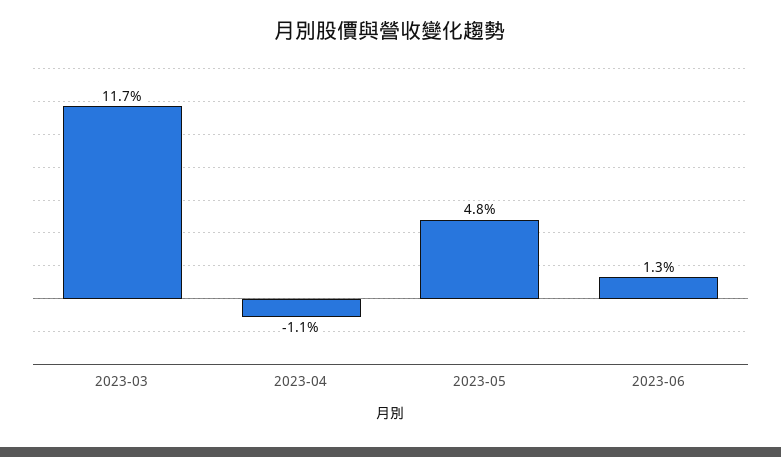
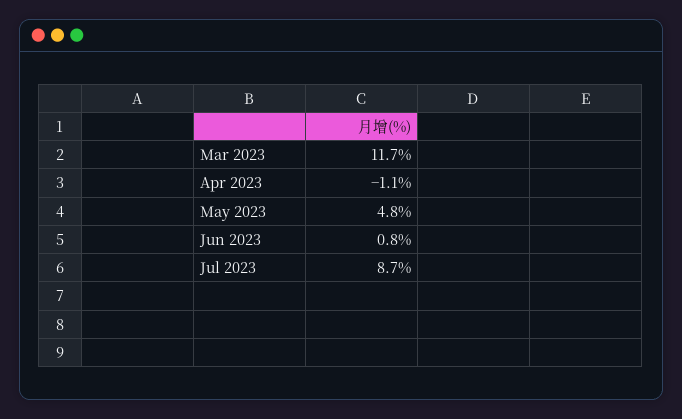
2023-06: 1.3 -> 0.8
Jul 2023: none -> 8.7

